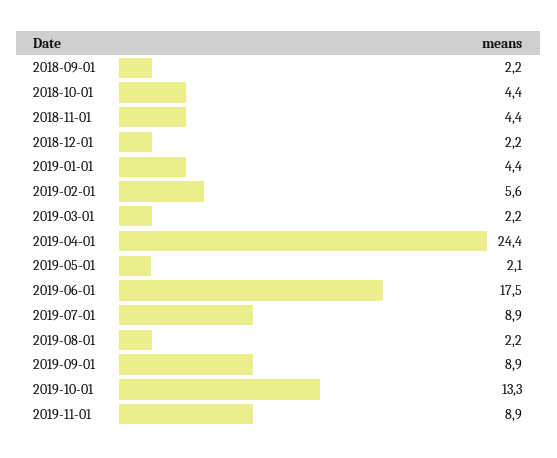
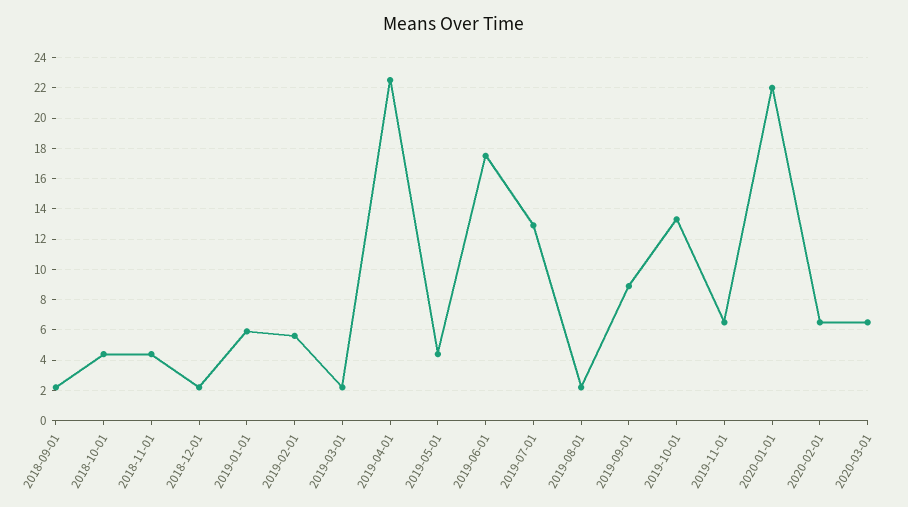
2019-01-01: 4.4 -> 6
2019-04-01: 24.4 -> 22.5
2019-05-01: 2.1 -> 4.5
2019-07-01: 8.9 -> 13
2019-11-01: 8.9 -> 6.5
2020-01-01: none -> 22
2020-02-01: none -> 6.5
2020-03-01: none -> 6.5

